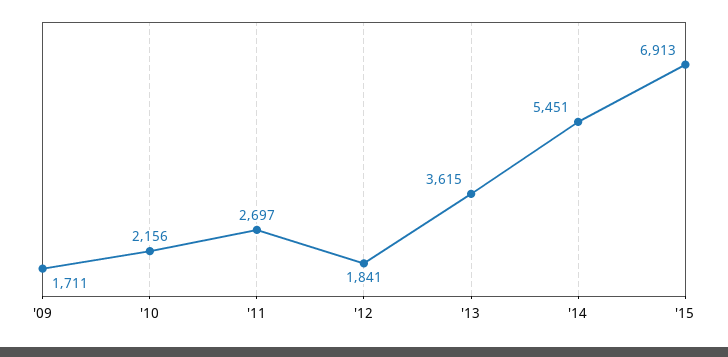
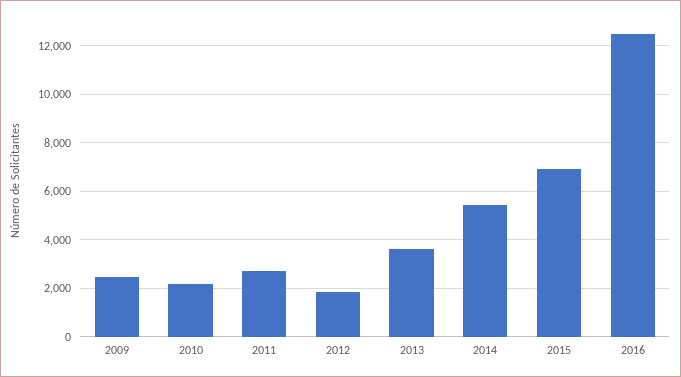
'09: 1711 -> 2500
2016: none -> 12500

